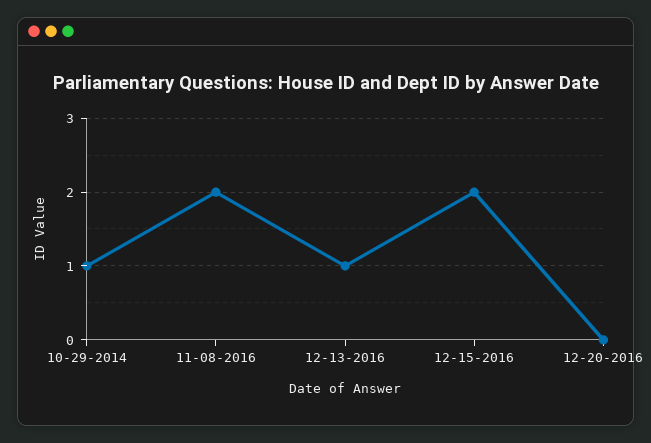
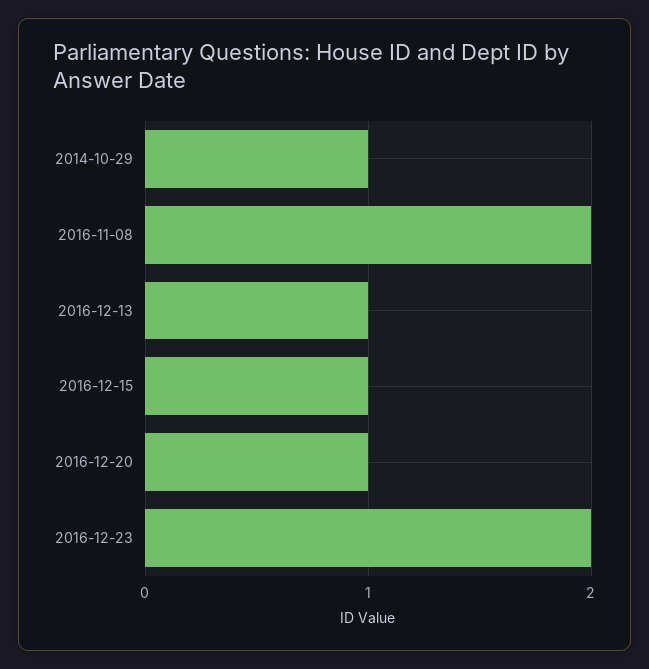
12-15-2016: 2 -> 1
12-20-2016: 0 -> 1
2016-12-23: none -> 2

